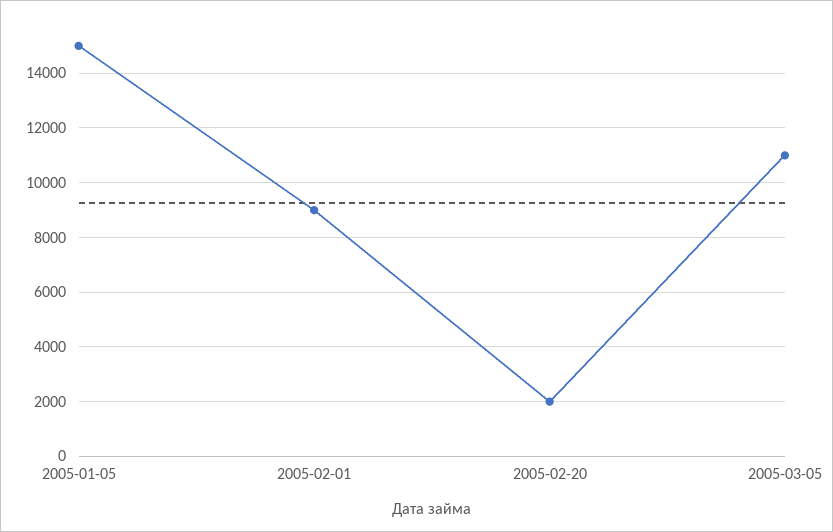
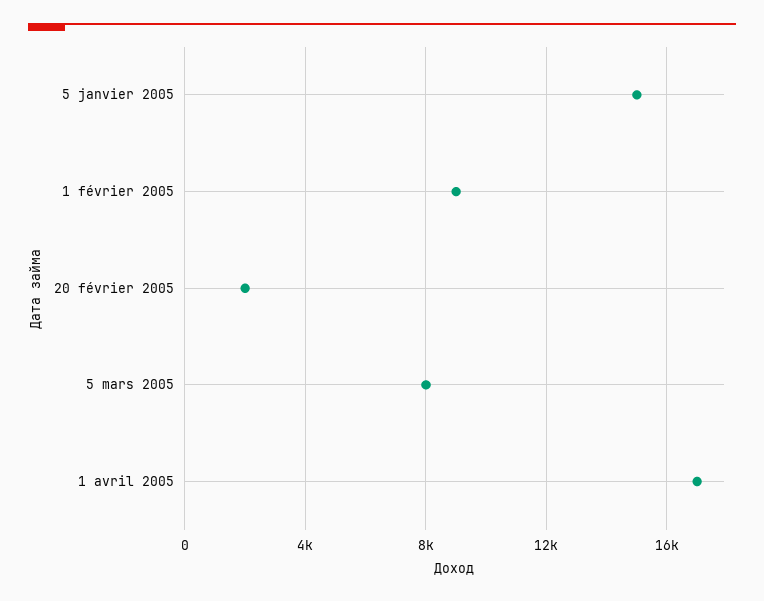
2005-03-05: 11000 -> 8000
1 avril 2005: none -> 17000

